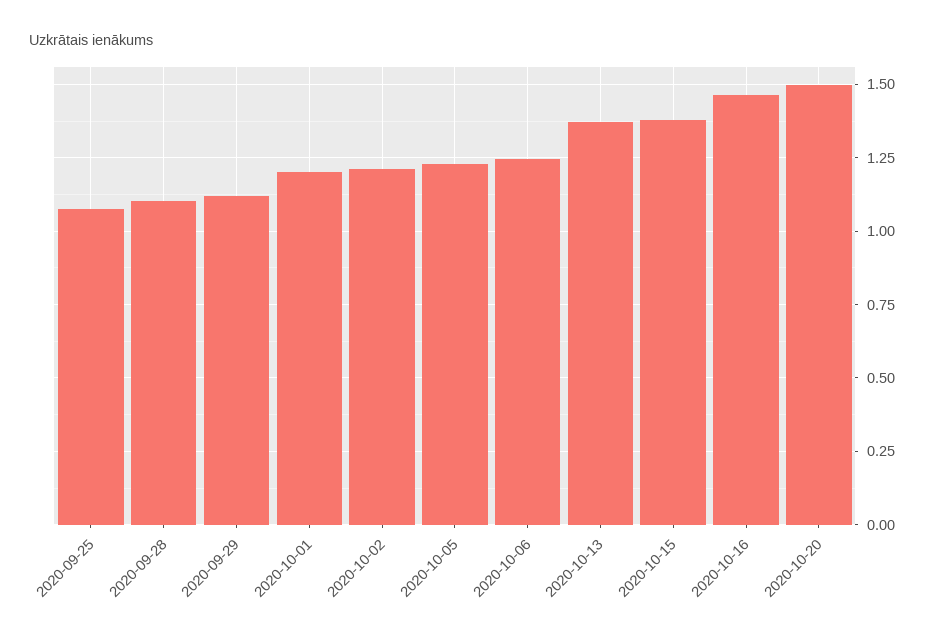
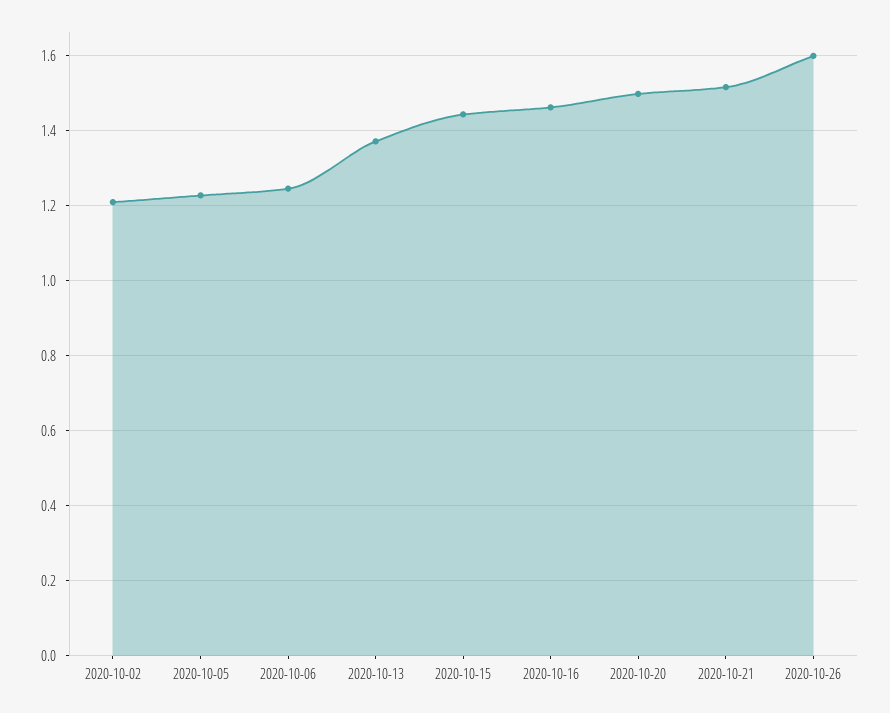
2020-09-25: 1.075 -> none
2020-09-28: 1.1 -> none
2020-09-29: 1.125 -> none
2020-10-01: 1.2 -> none
2020-10-15: 1.375 -> 1.44
2020-10-21: none -> 1.52
2020-10-26: none -> 1.6

